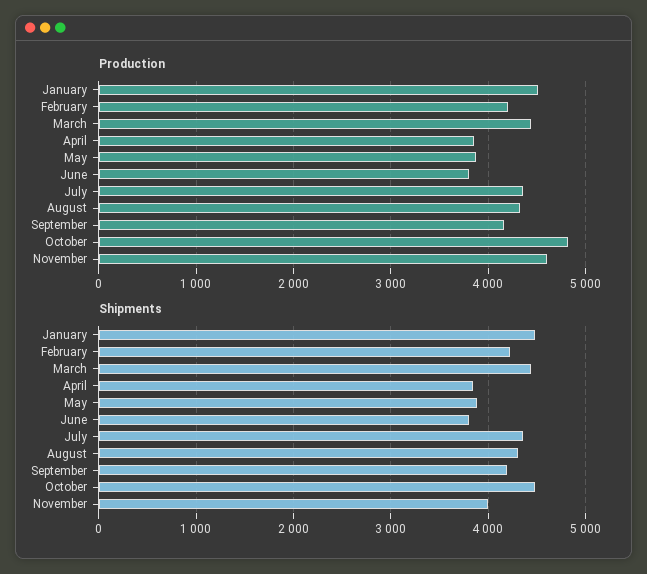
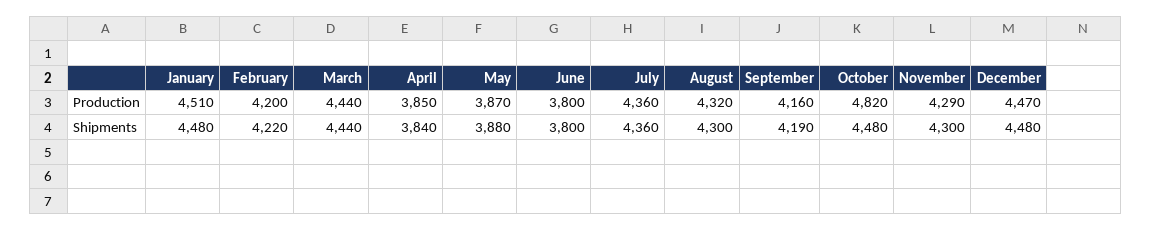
Production, November: 4600 -> 4290
Shipments, November: 4000 -> 4300
Production, December: none -> 4470
Shipments, December: none -> 4480

